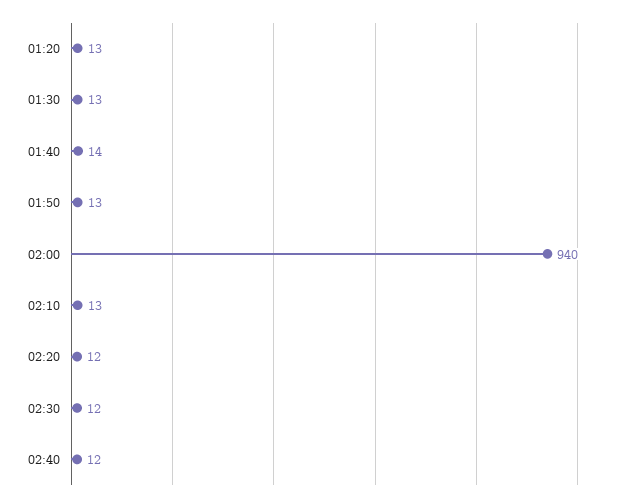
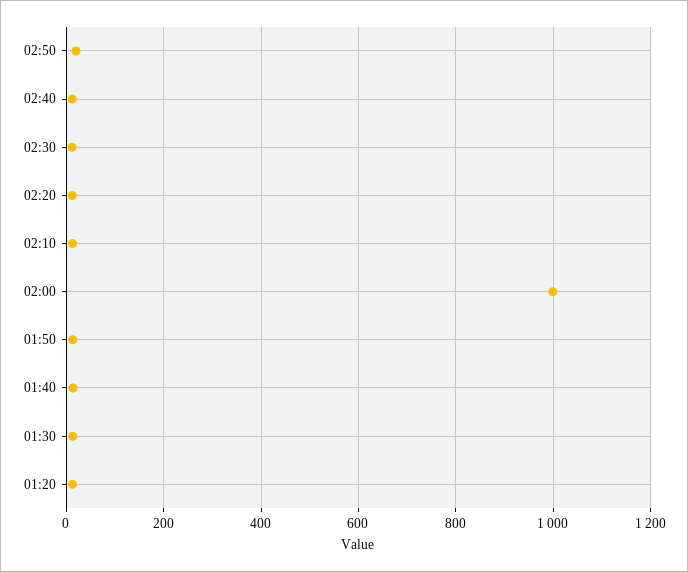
02:00: 940 -> 1000
02:50: none -> 20

